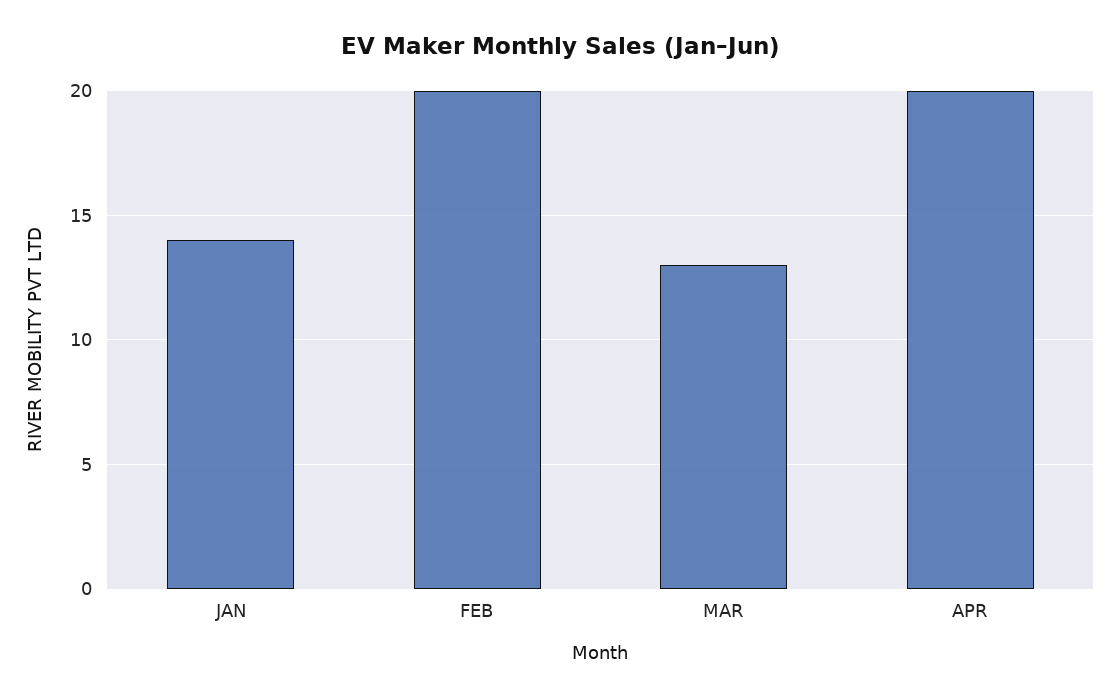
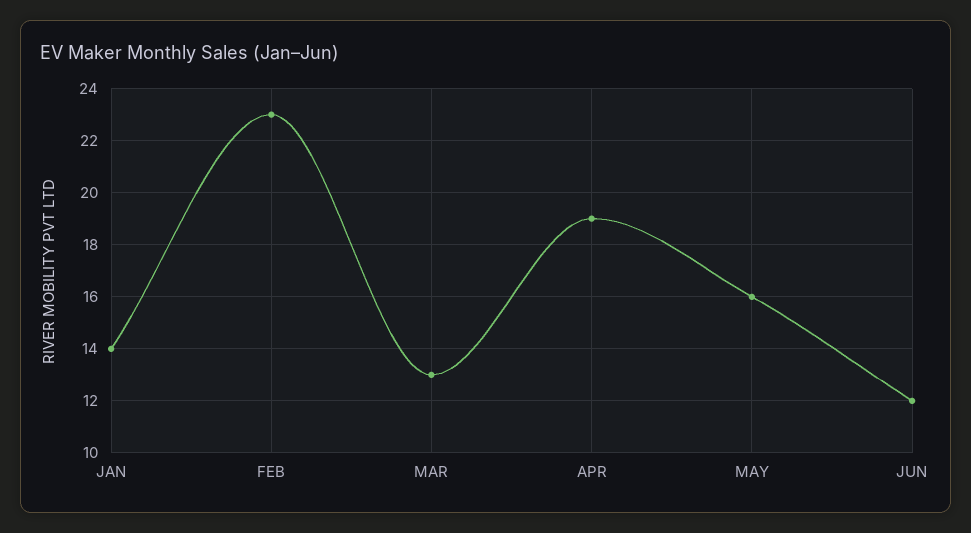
FEB: 20 -> 23
APR: 20 -> 19
MAY: none -> 16
JUN: none -> 12

